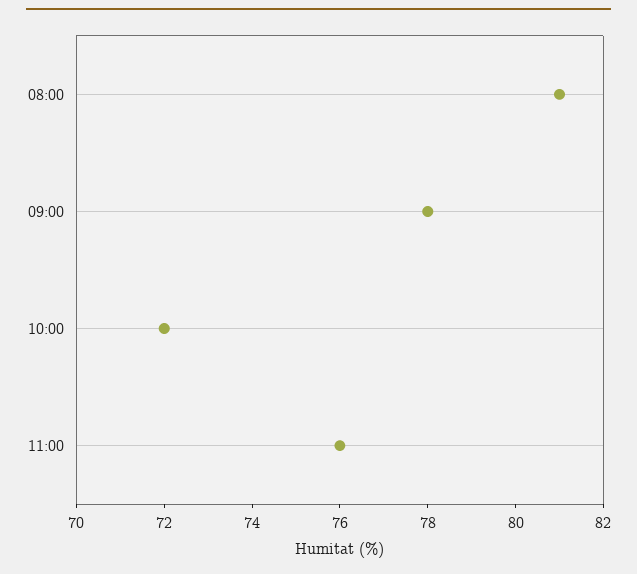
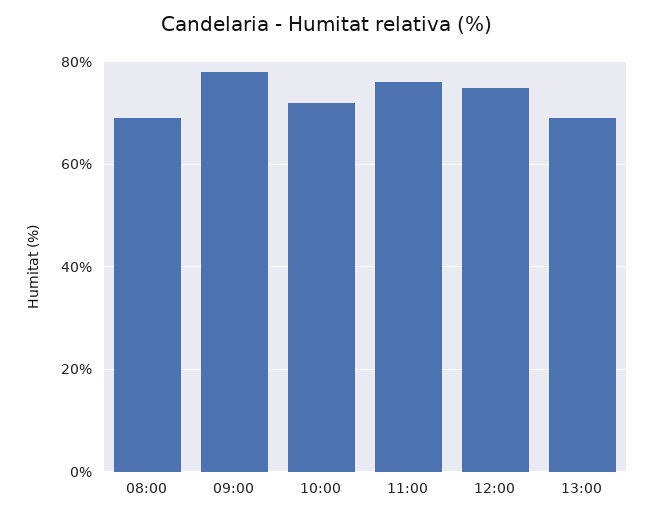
08:00: 81 -> 70
12:00: none -> 75
13:00: none -> 70

